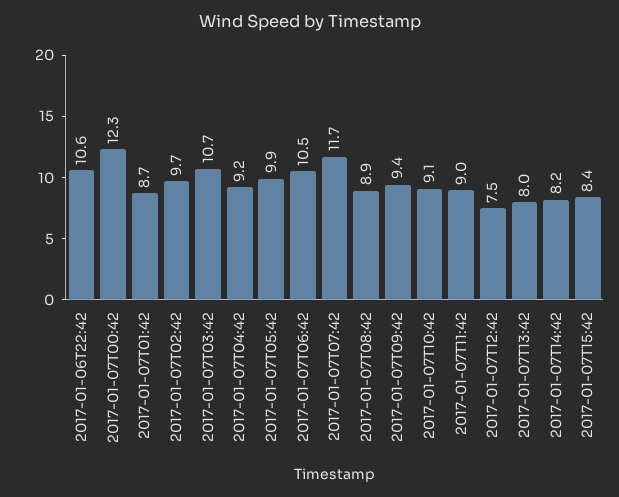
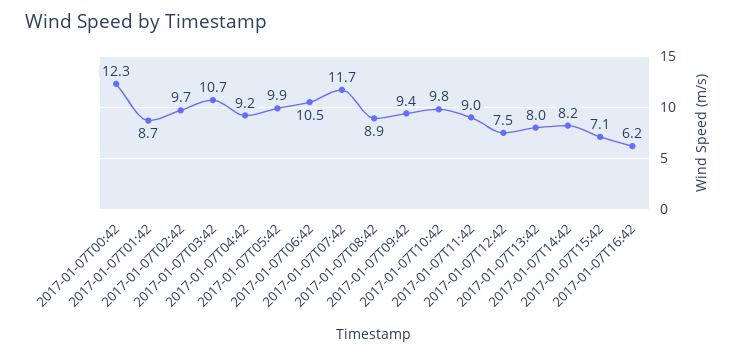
2017-01-06T22:42: 10.6 -> none
2017-01-07T10:42: 9.1 -> 9.8
2017-01-07T15:42: 8.4 -> 7.1
2017-01-07T16:42: none -> 6.2

